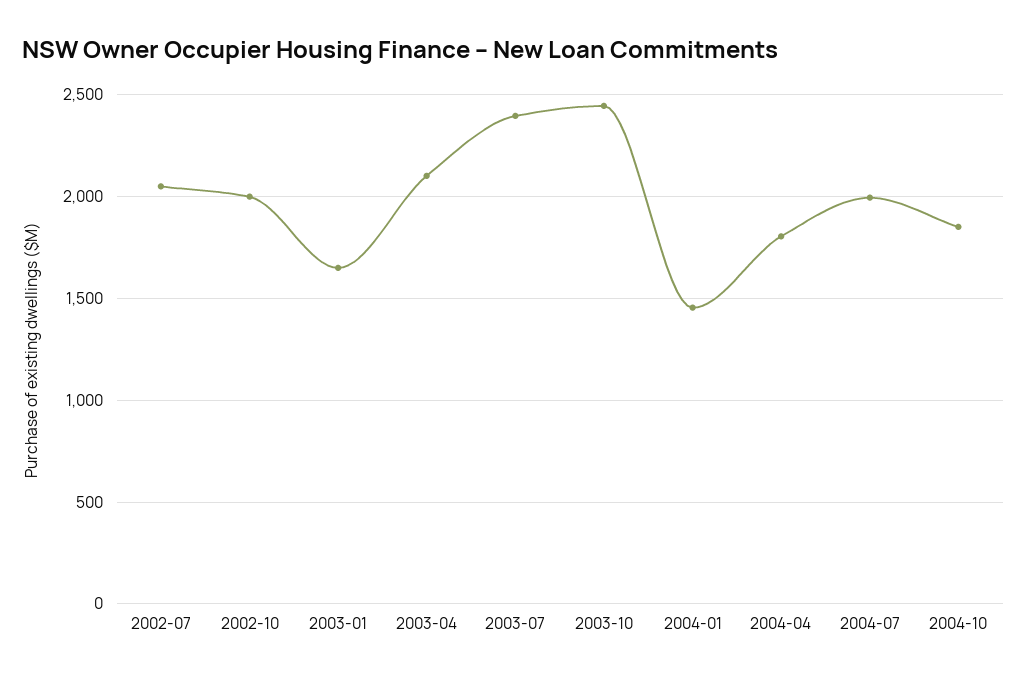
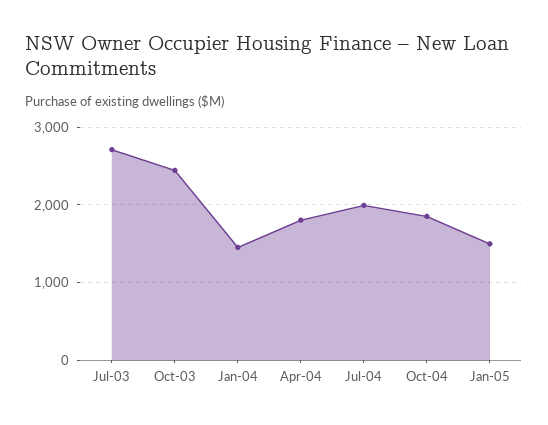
2002-07: 2050 -> none
2002-10: 2000 -> none
2003-01: 1650 -> none
2003-04: 2100 -> none
2003-07: 2400 -> 2700
Jan-05: none -> 1500

